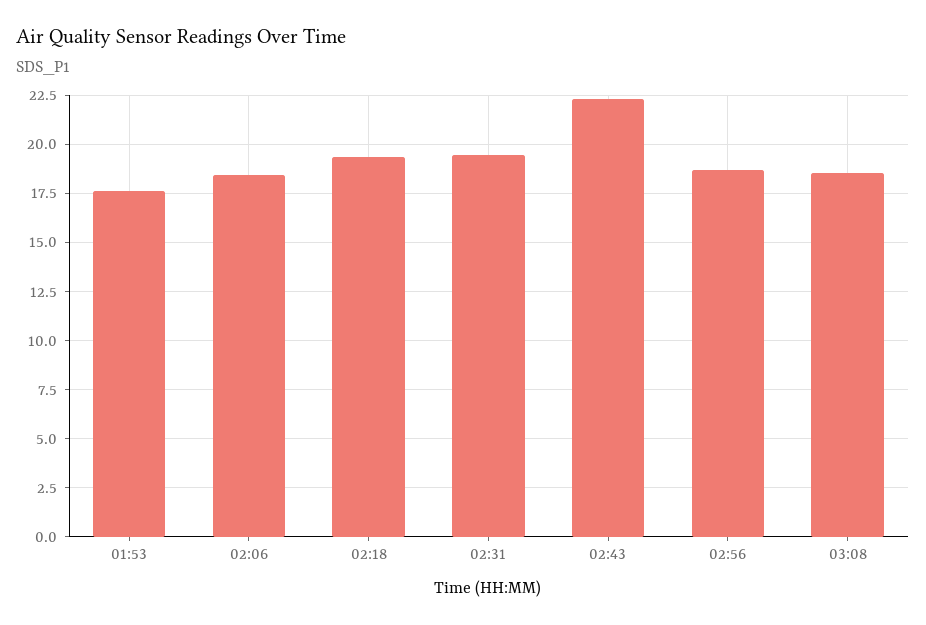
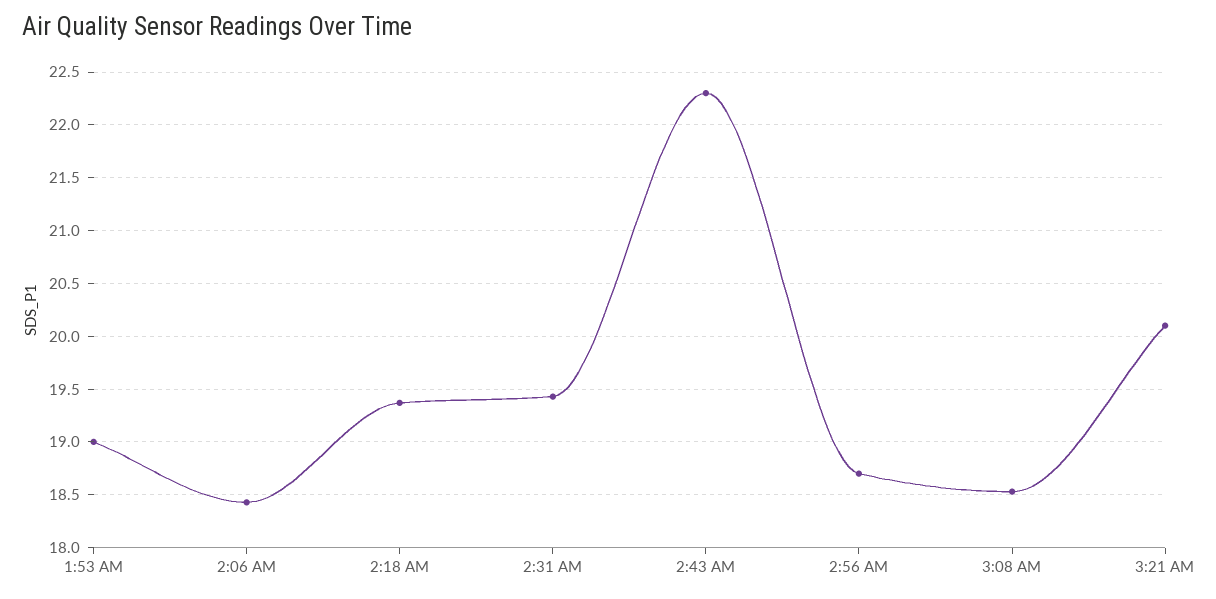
01:53: 17.5 -> 19
3:21 AM: none -> 20.1

